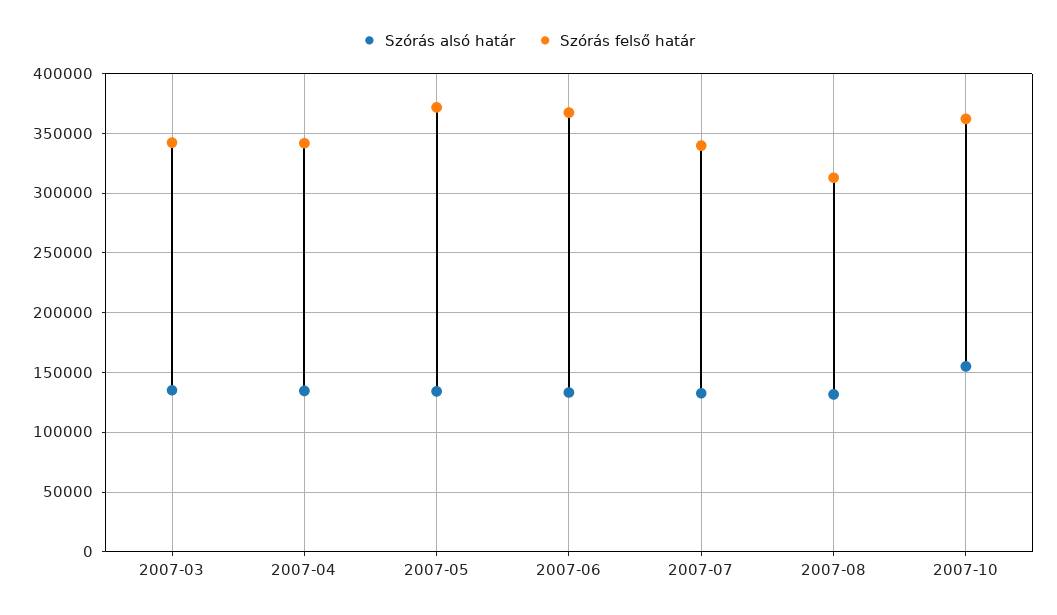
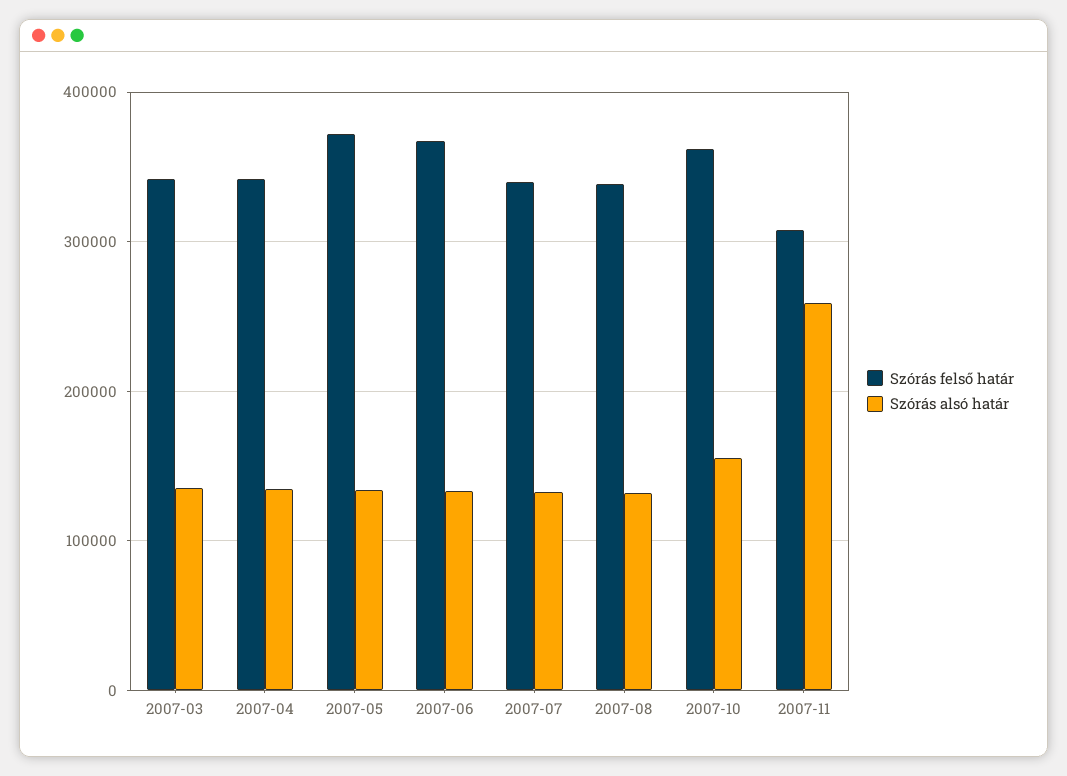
Szórás felső határ, 2007-08: 310000 -> 340000
Szórás felső határ, 2007-11: none -> 310000
Szórás alsó határ, 2007-11: none -> 260000

